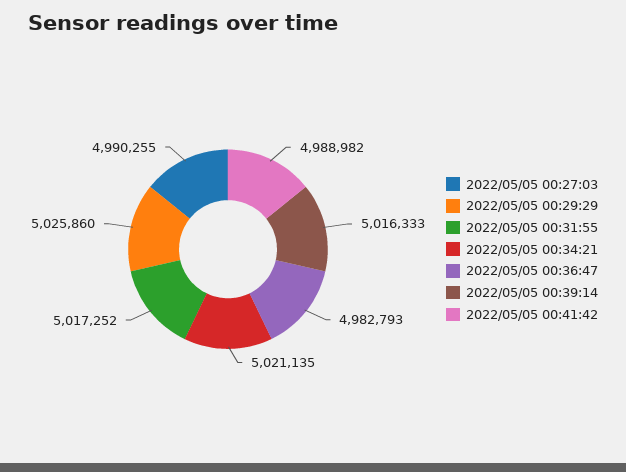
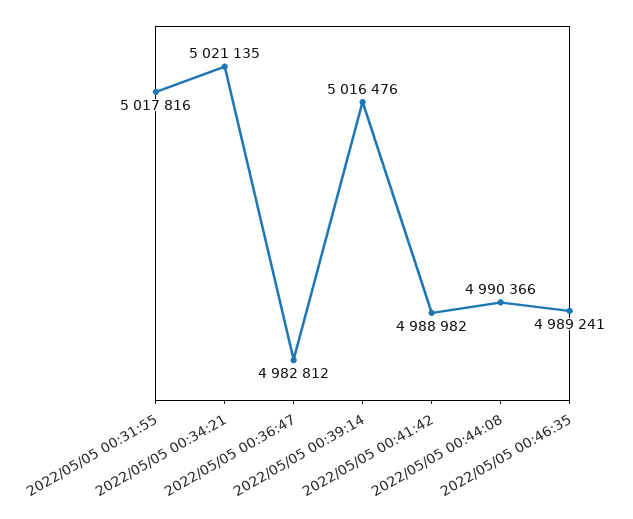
2022/05/05 00:27:03: 4990255 -> none
2022/05/05 00:29:29: 5025860 -> none
2022/05/05 00:31:55: 5017252 -> 5017816
2022/05/05 00:36:47: 4982793 -> 4982812
2022/05/05 00:39:14: 5016333 -> 5016476
2022/05/05 00:44:08: none -> 4990366
2022/05/05 00:46:35: none -> 4989241

